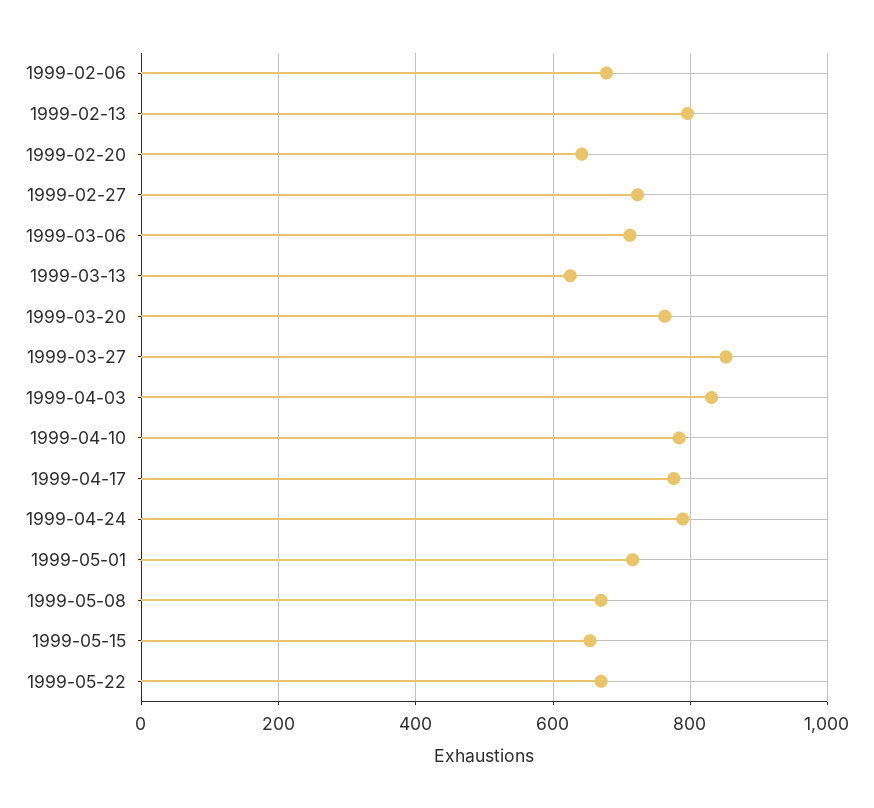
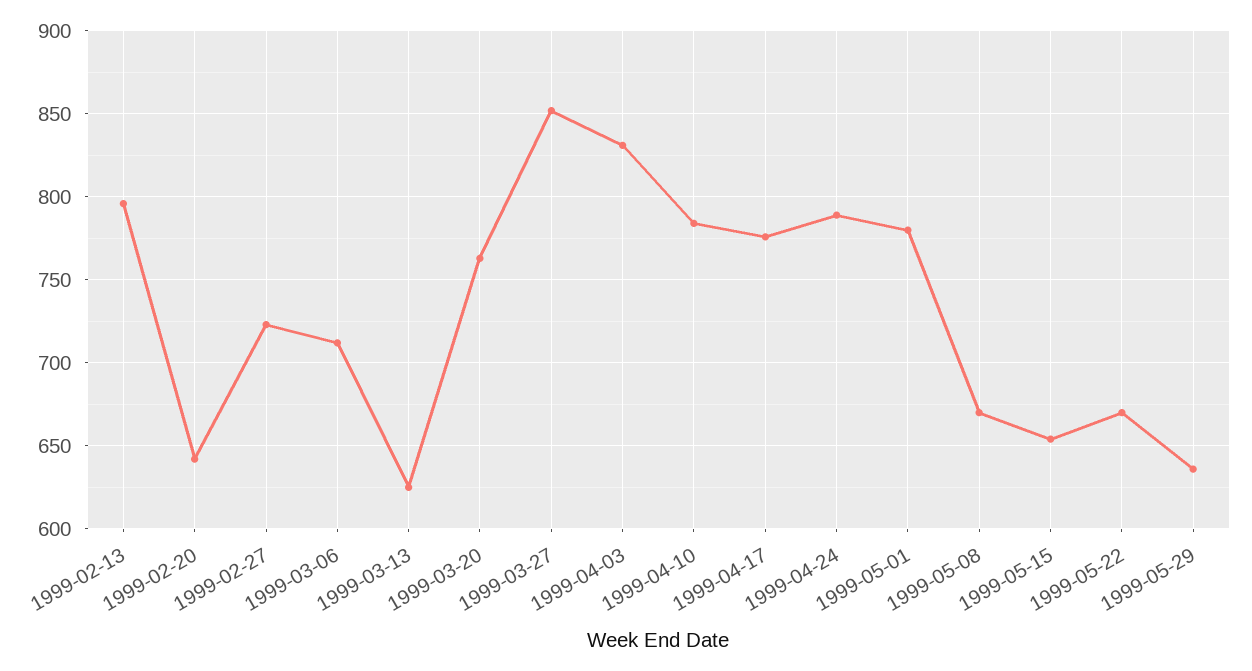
1999-02-06: 680 -> none
1999-05-01: 720 -> 780
1999-05-29: none -> 635

